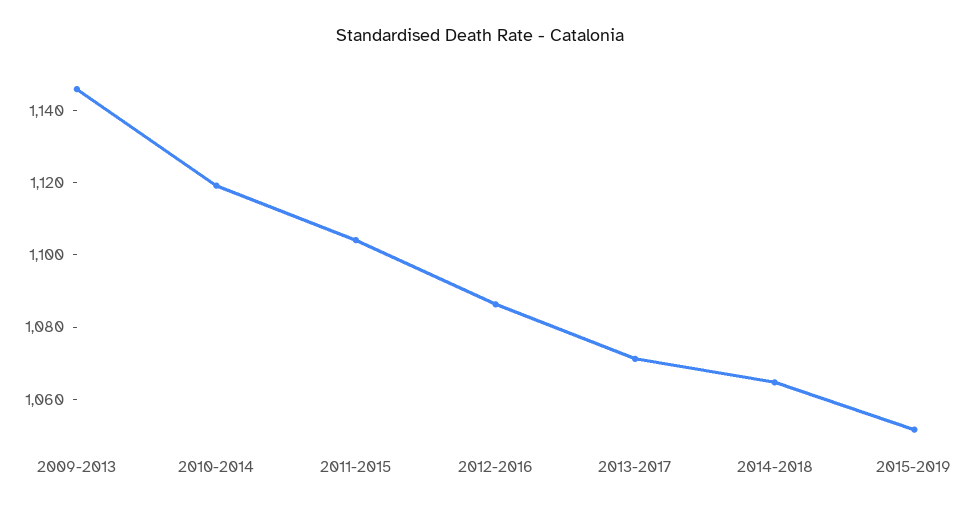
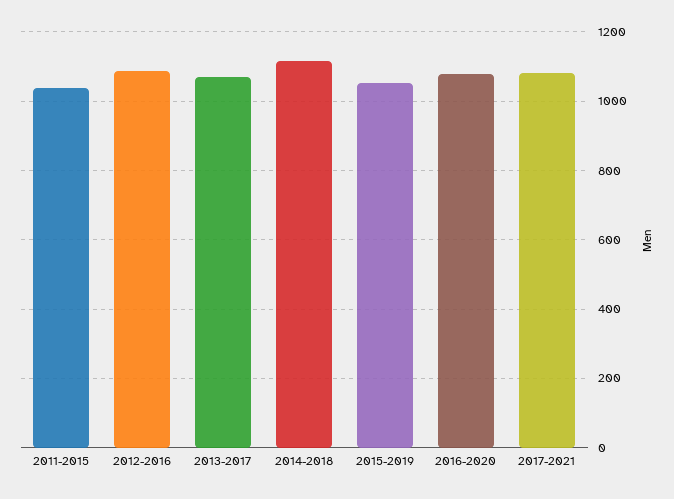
2009-2013: 1145 -> none
2010-2014: 1120 -> none
2011-2015: 1105 -> 1040
2014-2018: 1065 -> 1120
2016-2020: none -> 1080
2017-2021: none -> 1080

